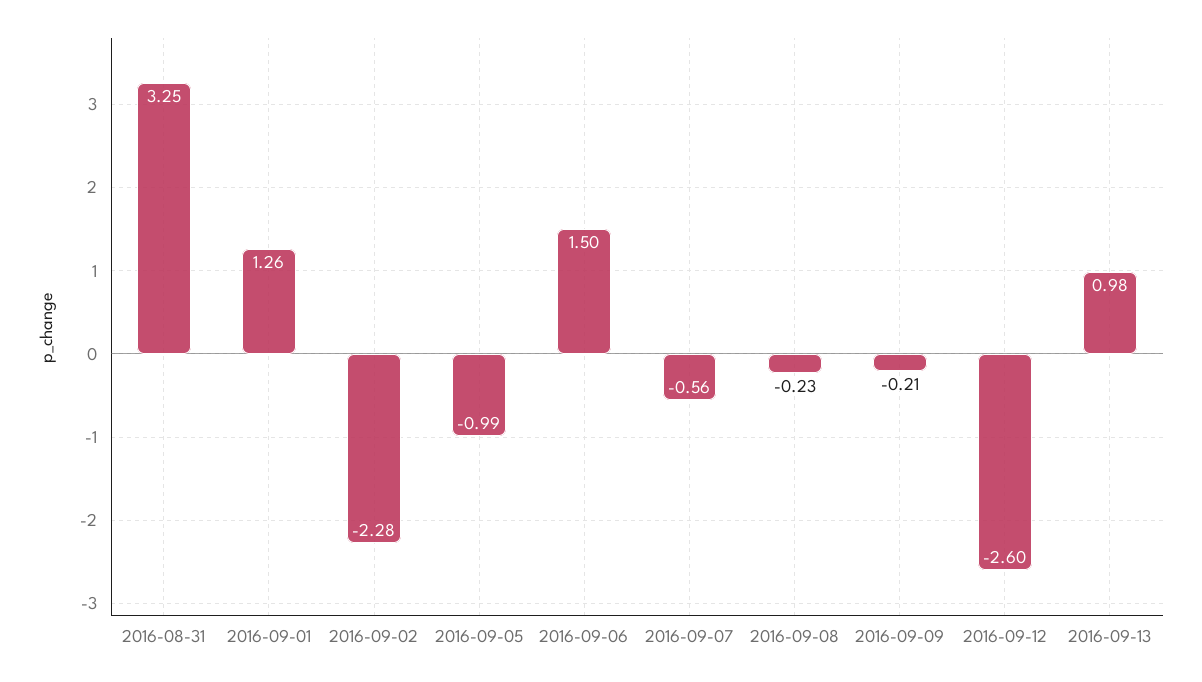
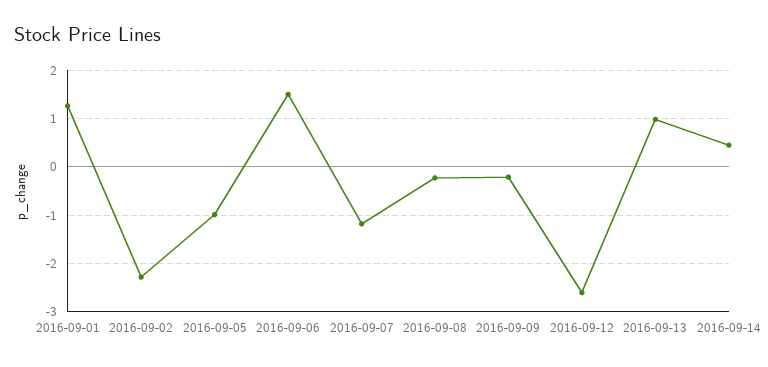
2016-08-31: 3.25 -> none
2016-09-07: -0.56 -> -1.2
2016-09-14: none -> 0.4

